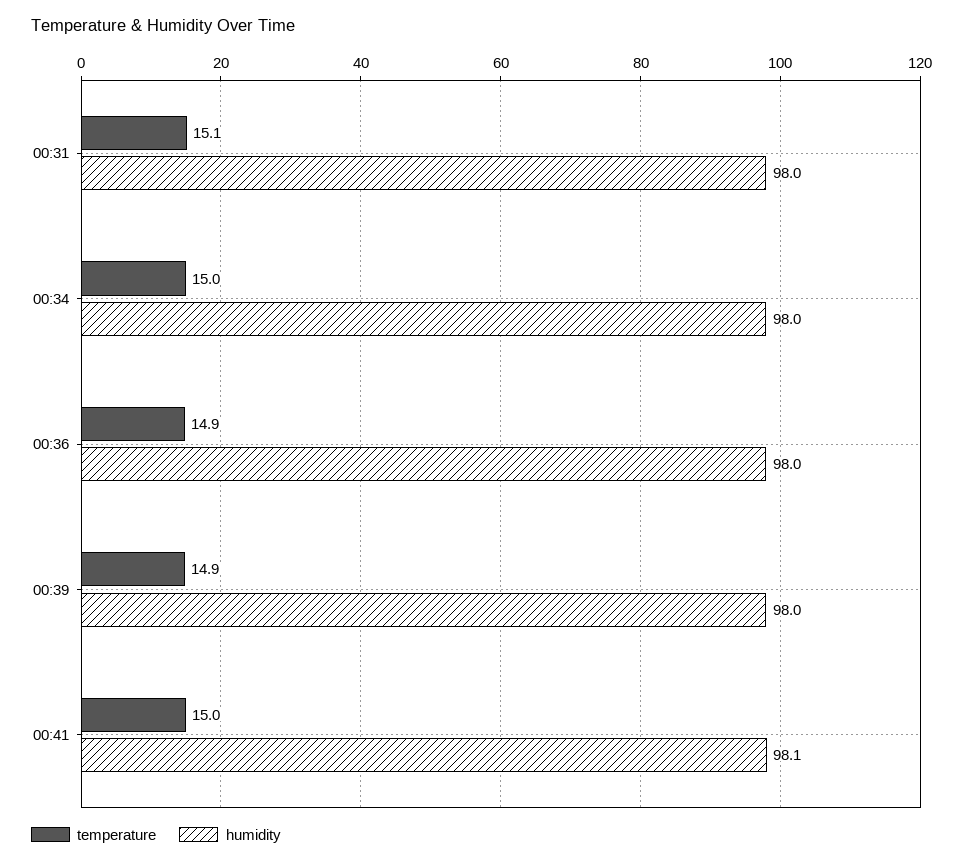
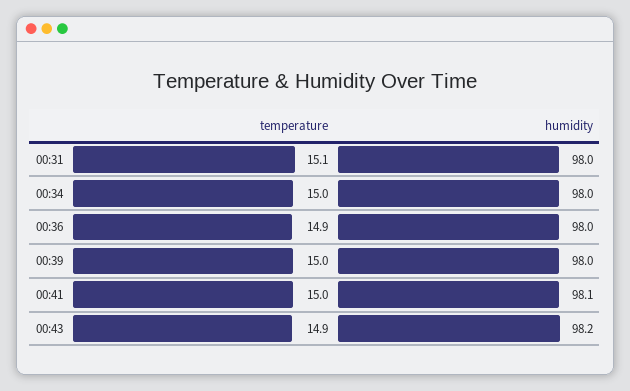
temperature, 00:39: 14.9 -> 15
temperature, 00:43: none -> 14.9
humidity, 00:43: none -> 98.2

